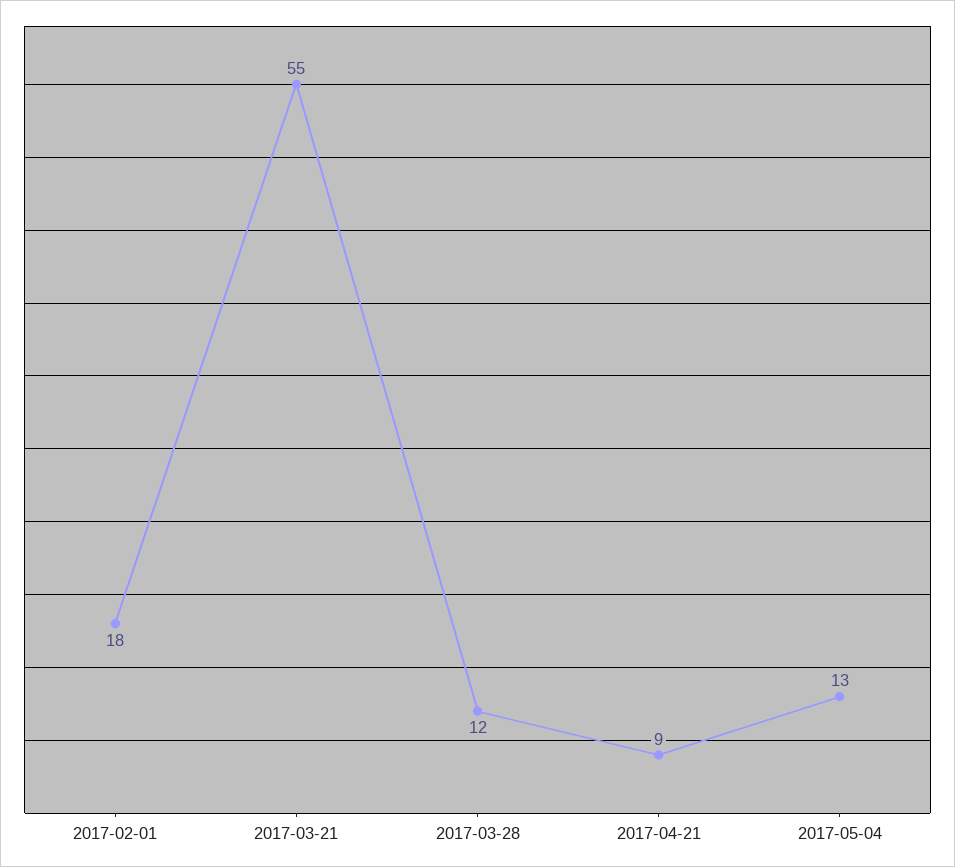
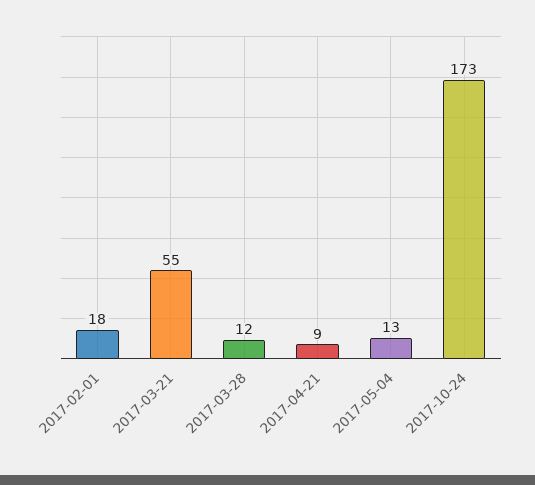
2017-10-24: none -> 173

